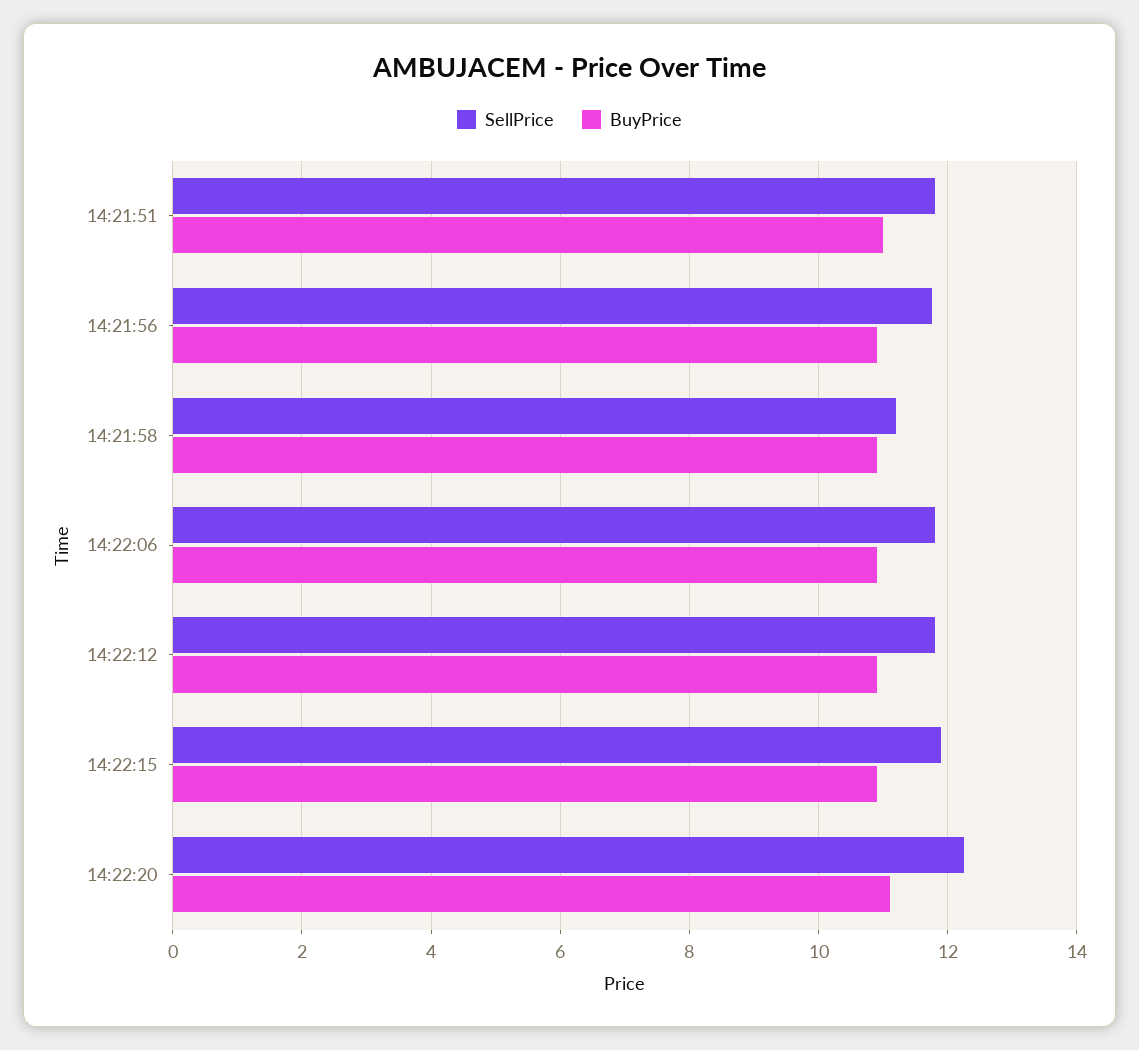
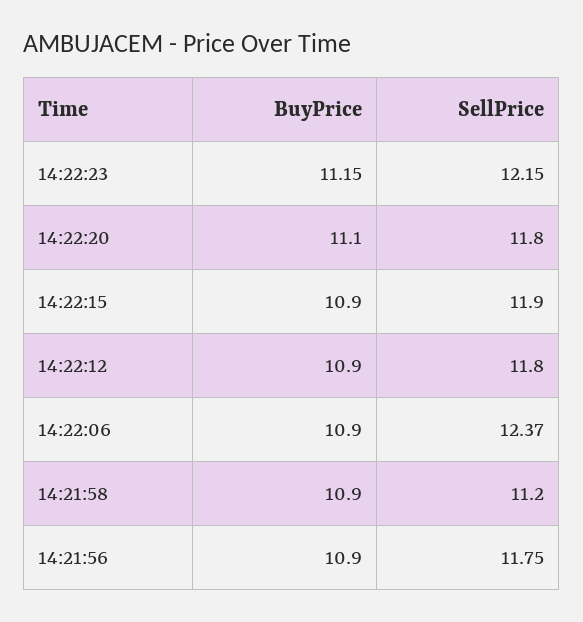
SellPrice, 14:21:51: 11.8 -> none
BuyPrice, 14:21:51: 11 -> none
SellPrice, 14:22:06: 11.8 -> 12.37
SellPrice, 14:22:20: 12.2 -> 11.8
BuyPrice, 14:22:23: none -> 11.15
SellPrice, 14:22:23: none -> 12.15

